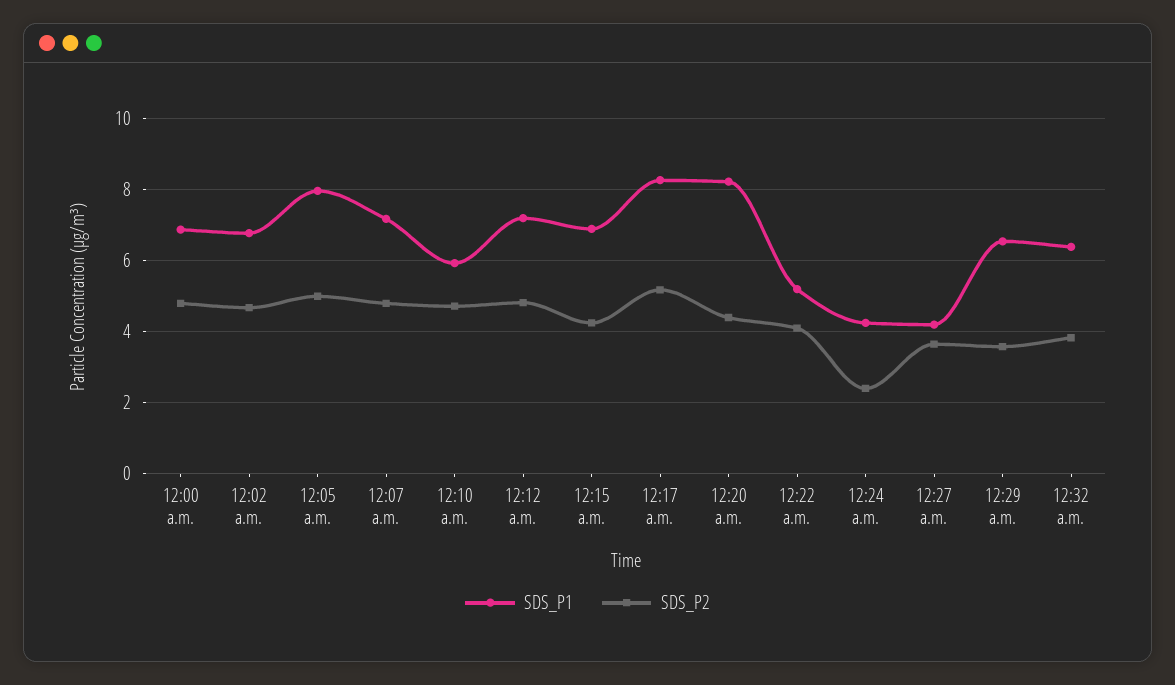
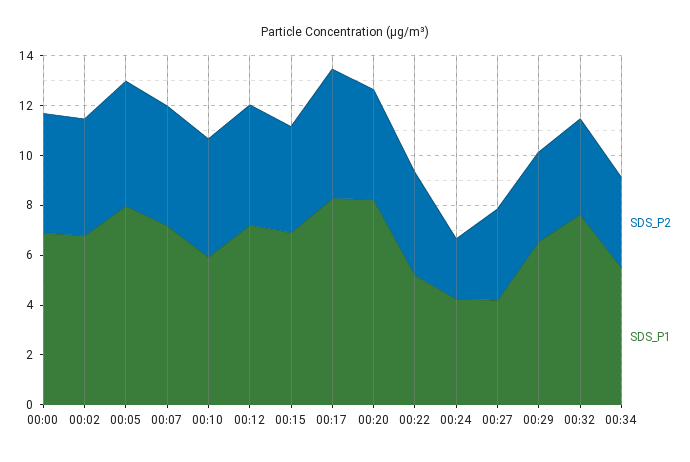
SDS_P1, 12:32 a.m.: 6.4 -> 7.5
SDS_P2, 00:34: none -> 3.5
SDS_P1, 00:34: none -> 5.5

